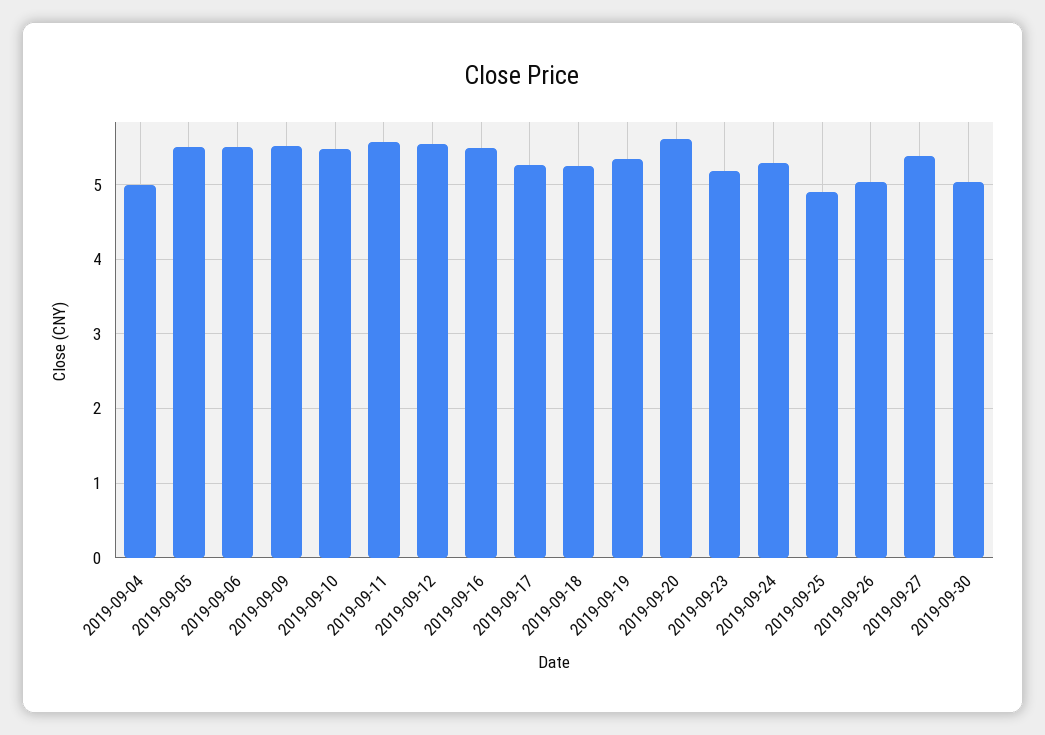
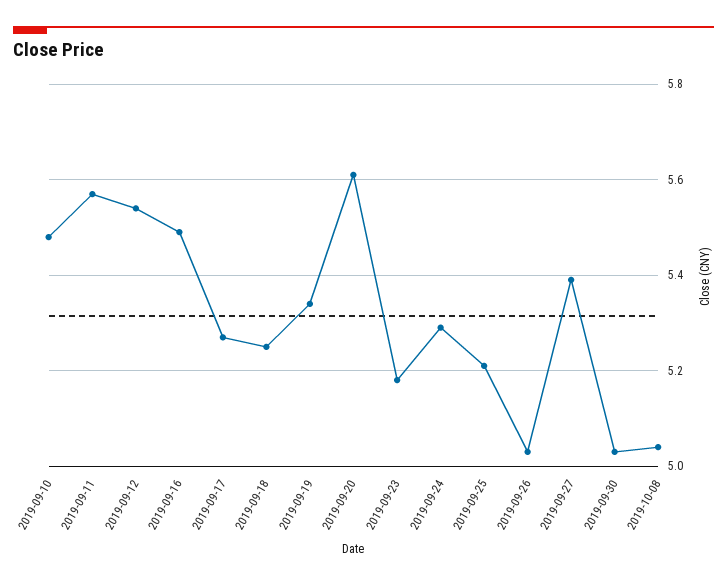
2019-09-04: 5 -> none
2019-09-05: 5.5 -> none
2019-09-06: 5.5 -> none
2019-09-09: 5.5 -> none
2019-09-25: 4.9 -> 5.2
2019-10-08: none -> 5.05

